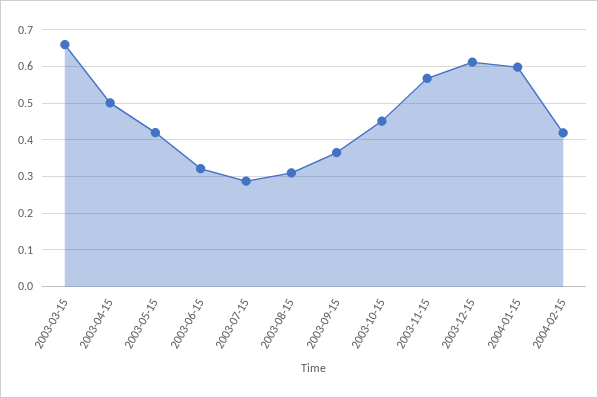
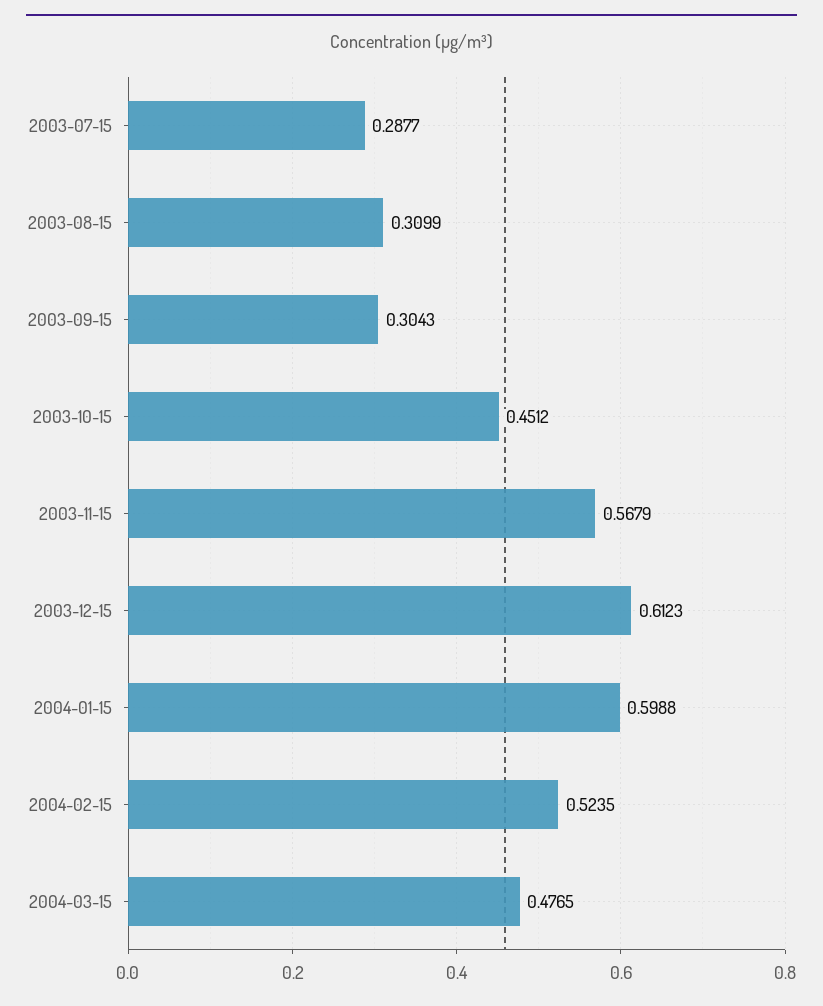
2003-03-15: 0.66 -> none
2003-04-15: 0.5 -> none
2003-05-15: 0.42 -> none
2003-06-15: 0.32 -> none
2003-09-15: 0.36 -> 0.3043
2004-02-15: 0.42 -> 0.5235
2004-03-15: none -> 0.4765

